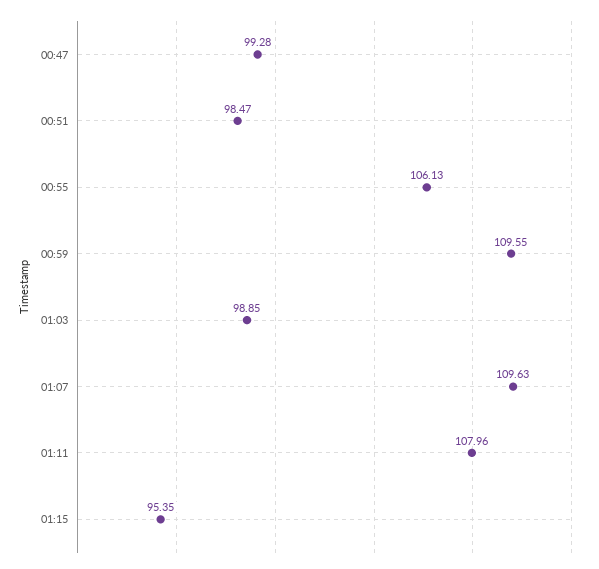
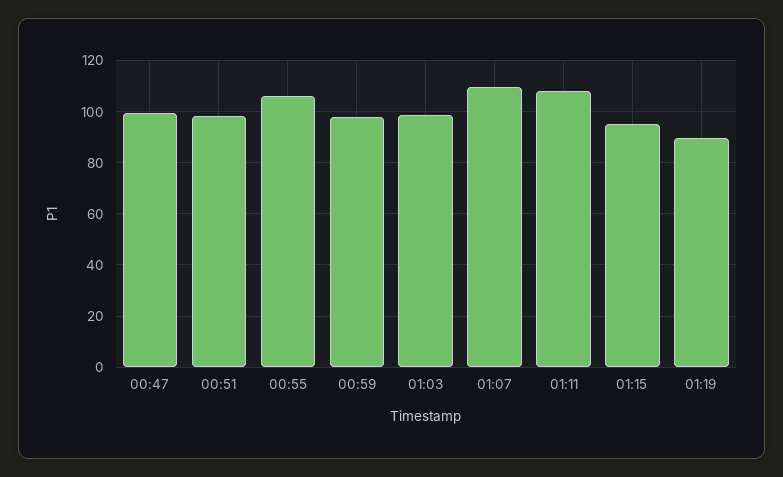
00:59: 109.55 -> 97.5
01:19: none -> 90

